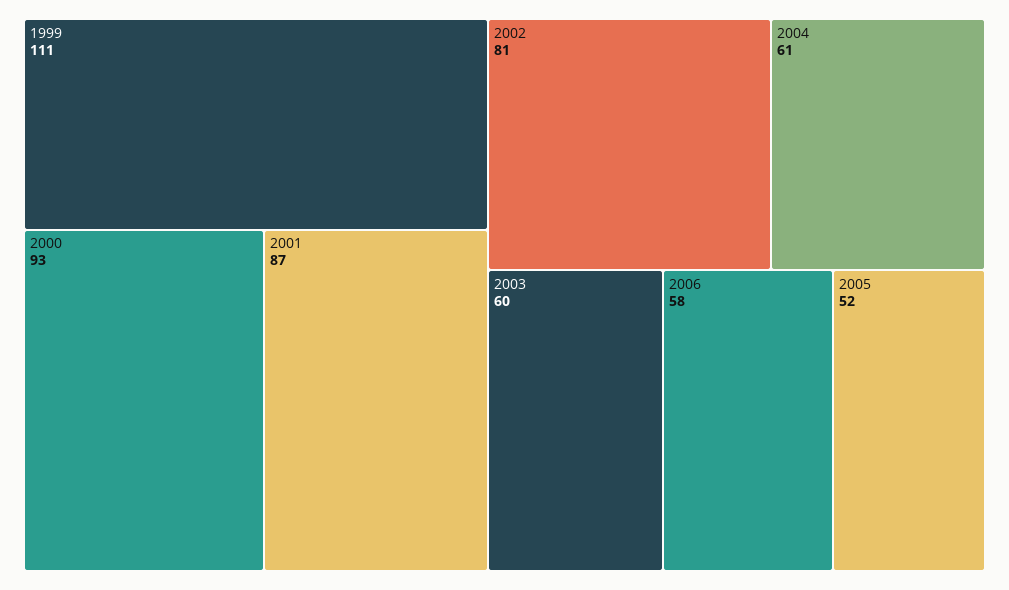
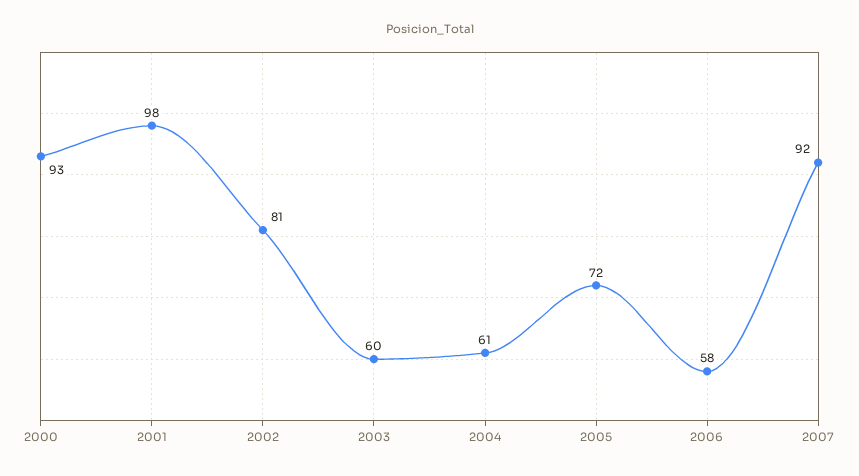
1999: 111 -> none
2001: 87 -> 98
2005: 52 -> 72
2007: none -> 92

